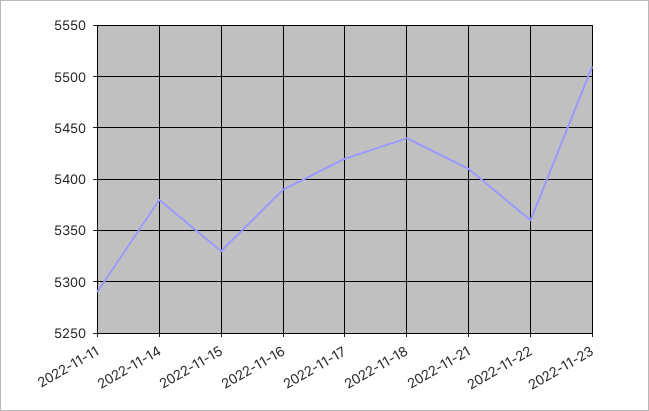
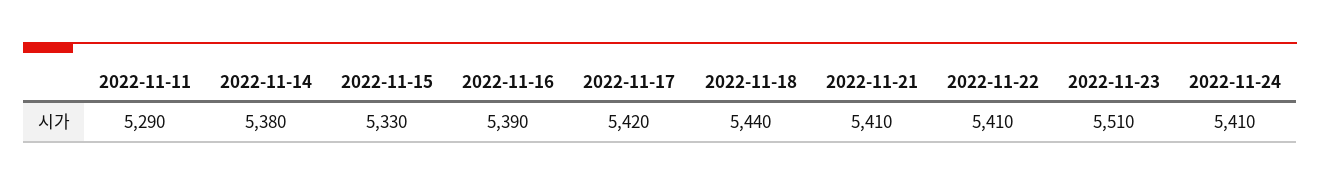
2022-11-22: 5360 -> 5410
2022-11-24: none -> 5410

